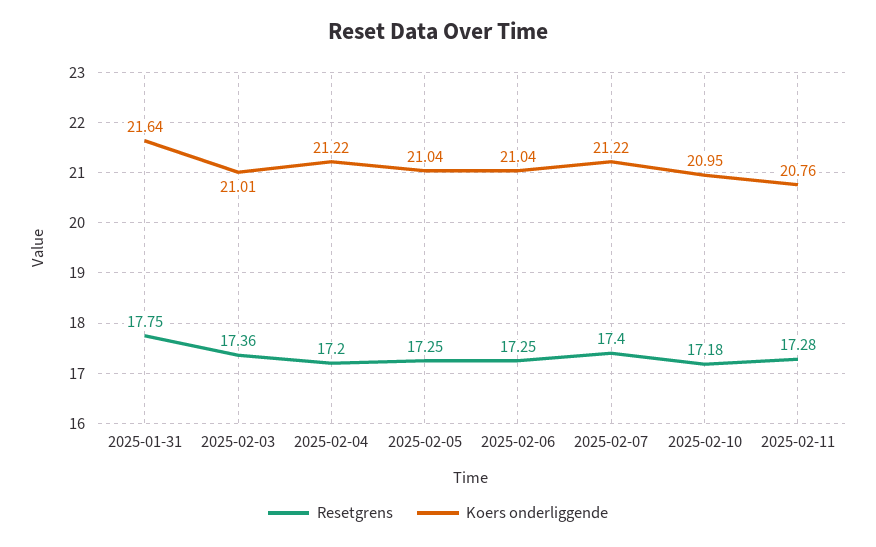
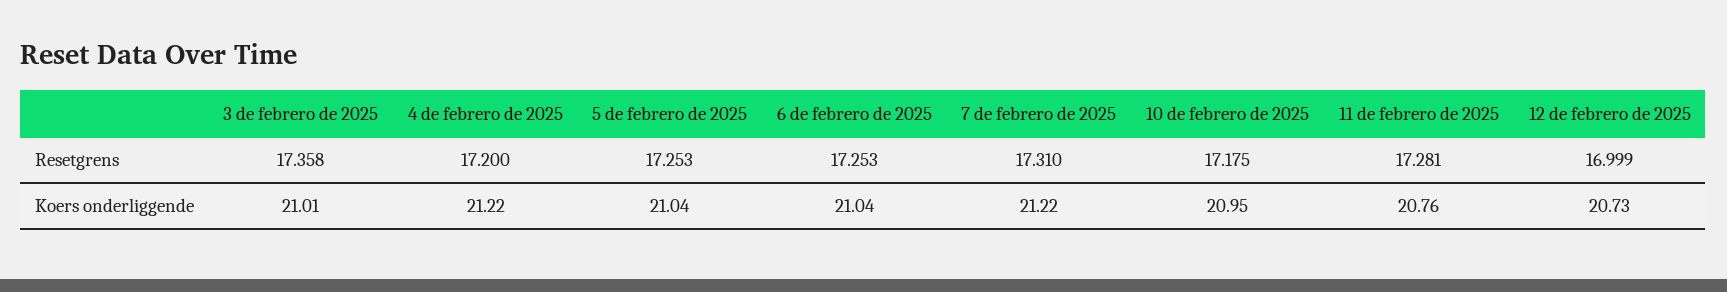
Resetgrens, 2025-01-31: 17.75 -> none
Koers onderliggende, 2025-01-31: 21.64 -> none
Resetgrens, 2025-02-07: 17.4 -> 17.31
Resetgrens, 12 de febrero de 2025: none -> 16.999
Koers onderliggende, 12 de febrero de 2025: none -> 20.73

